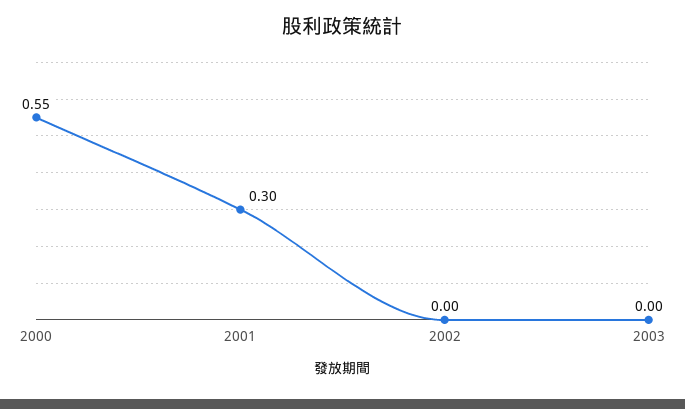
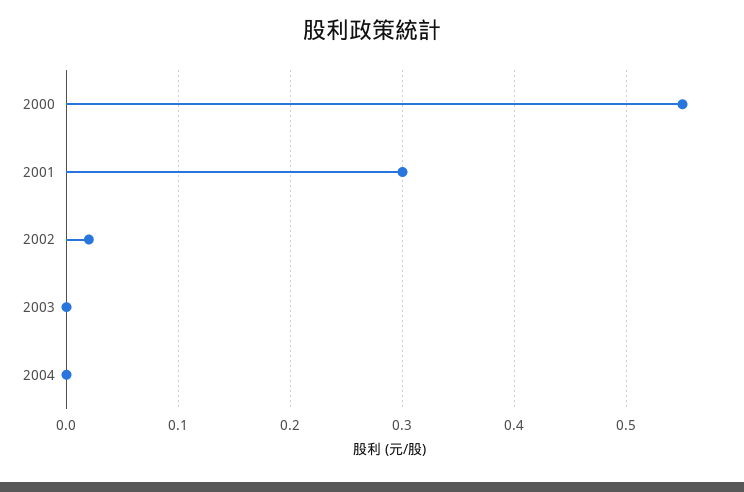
2002: 0 -> 0.02
2004: none -> 0

